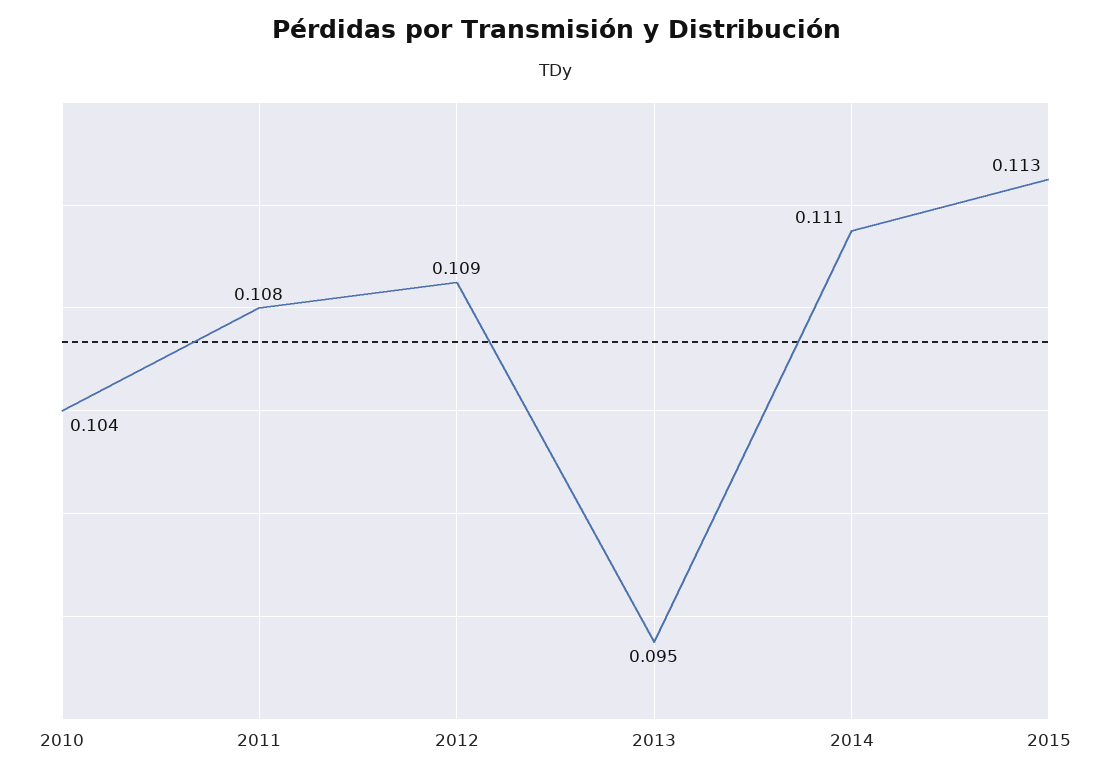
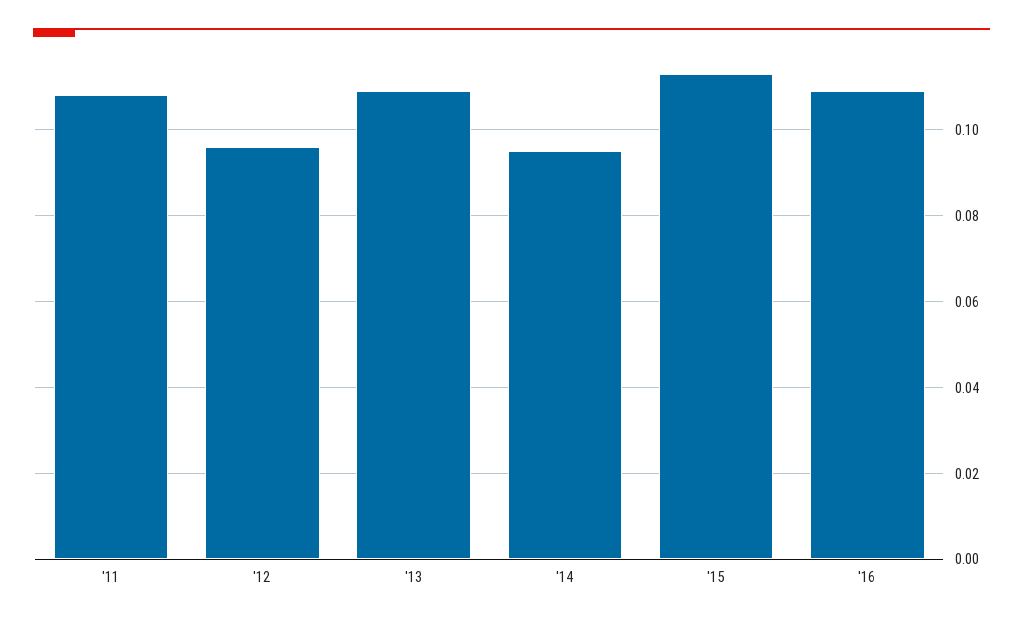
2010: 0.104 -> none
2012: 0.109 -> 0.095
2013: 0.095 -> 0.11
2014: 0.111 -> 0.095
'16: none -> 0.11

